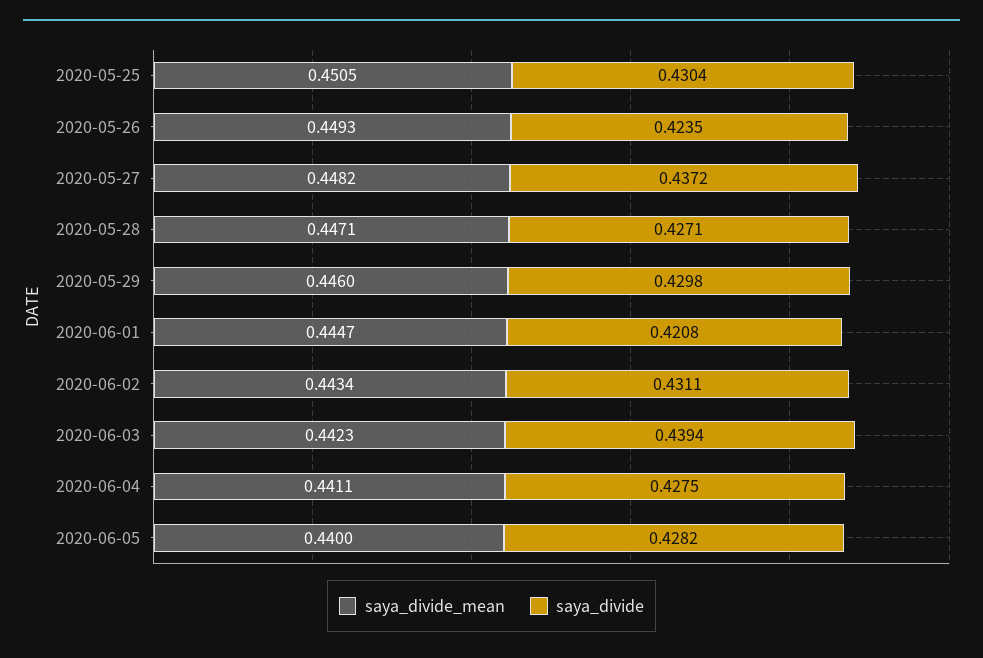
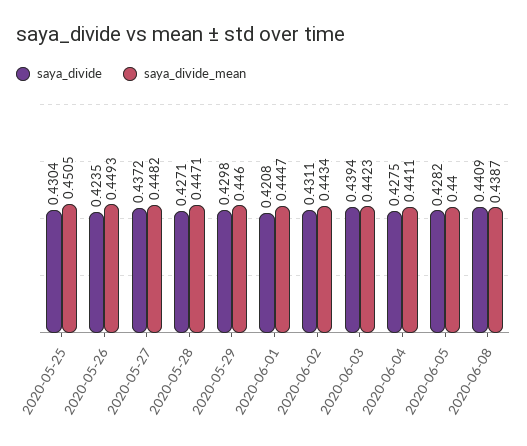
saya_divide, 2020-06-08: none -> 0.4409
saya_divide_mean, 2020-06-08: none -> 0.4387

